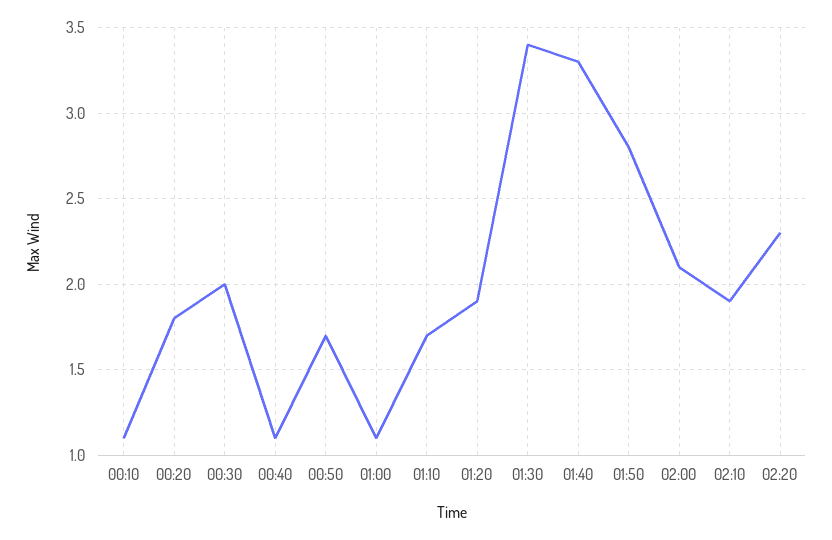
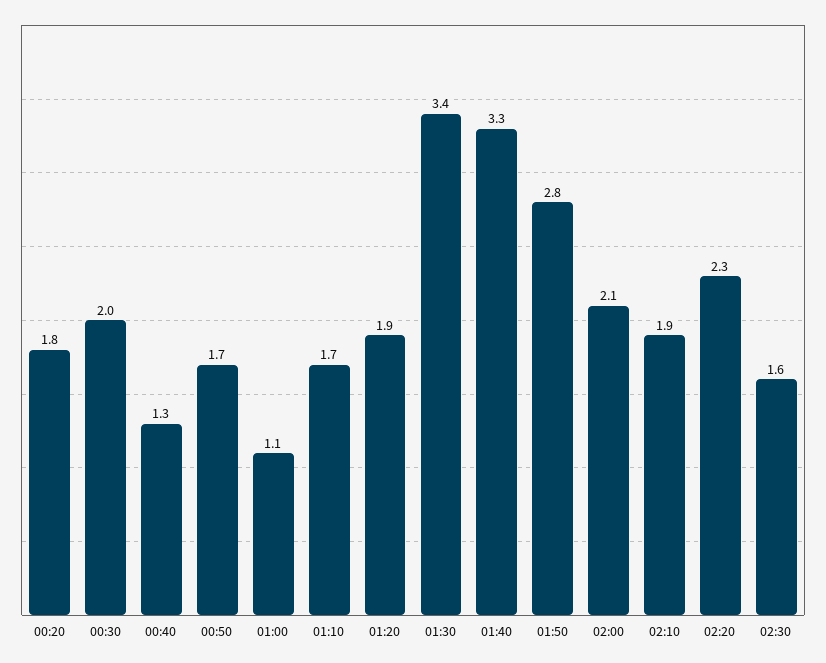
00:10: 1.1 -> none
00:40: 1.1 -> 1.3
02:30: none -> 1.6

